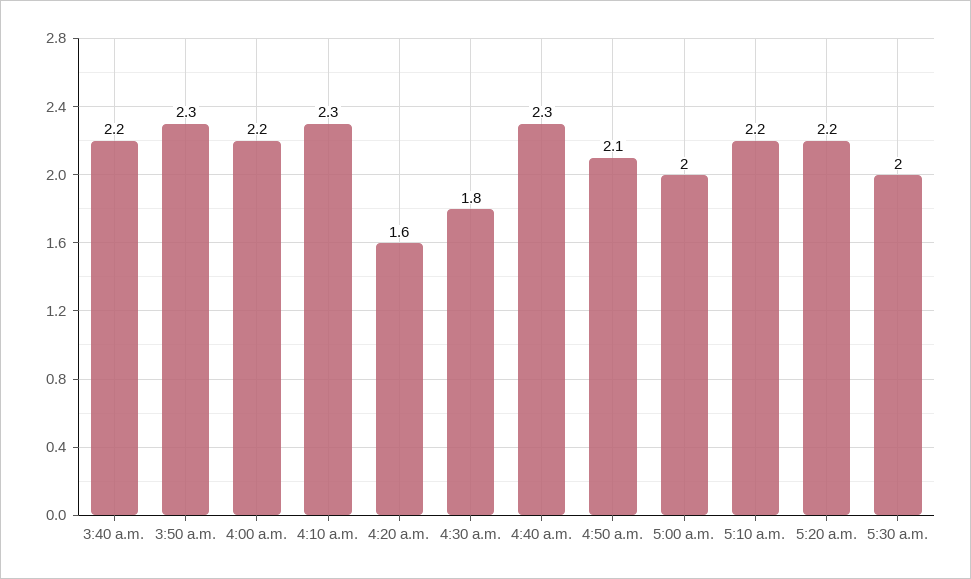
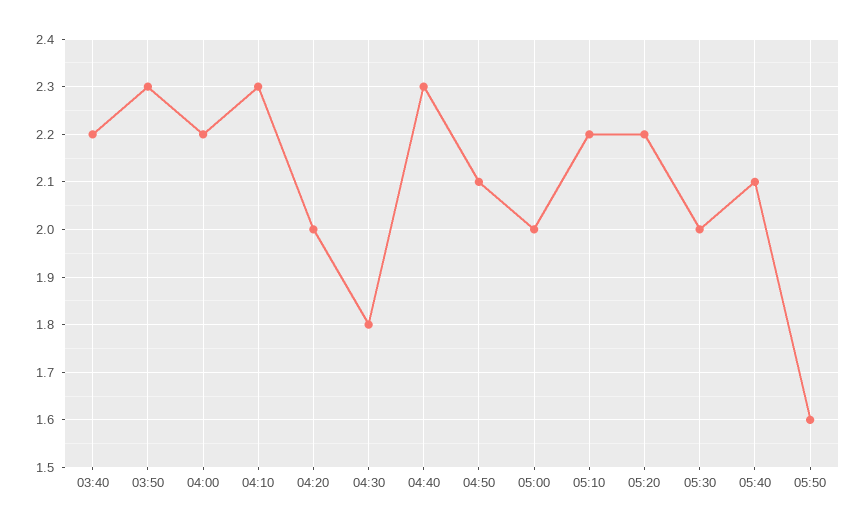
4:20 a.m.: 1.6 -> 2
05:40: none -> 2.1
05:50: none -> 1.6

